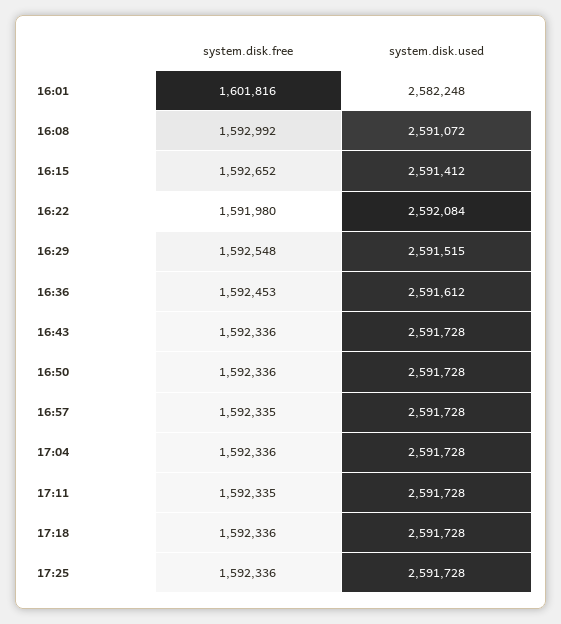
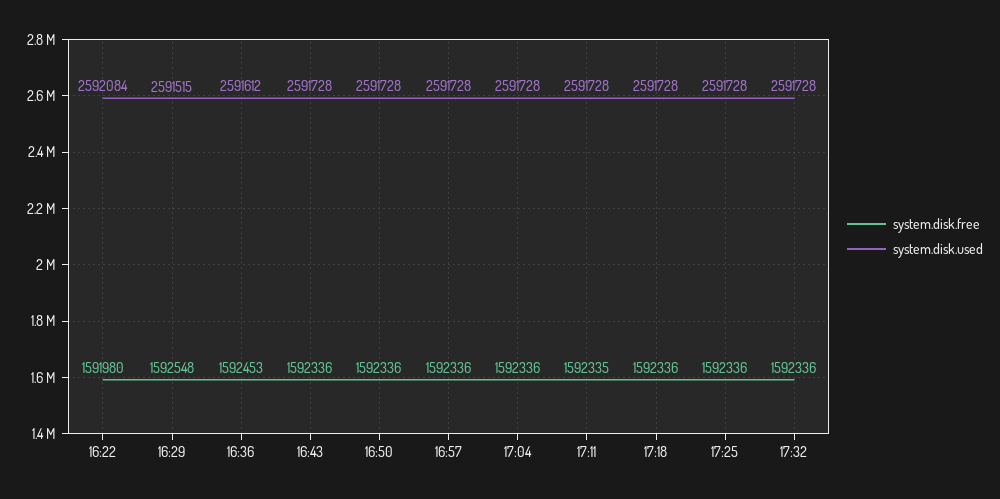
system.disk.free, 16:01: 1601816 -> none
system.disk.used, 16:01: 2582248 -> none
system.disk.free, 16:08: 1592992 -> none
system.disk.used, 16:08: 2591072 -> none
system.disk.free, 16:15: 1592652 -> none
system.disk.used, 16:15: 2591412 -> none
system.disk.free, 16:57: 1592335 -> 1592336
system.disk.free, 17:32: none -> 1592336
system.disk.used, 17:32: none -> 2591728

